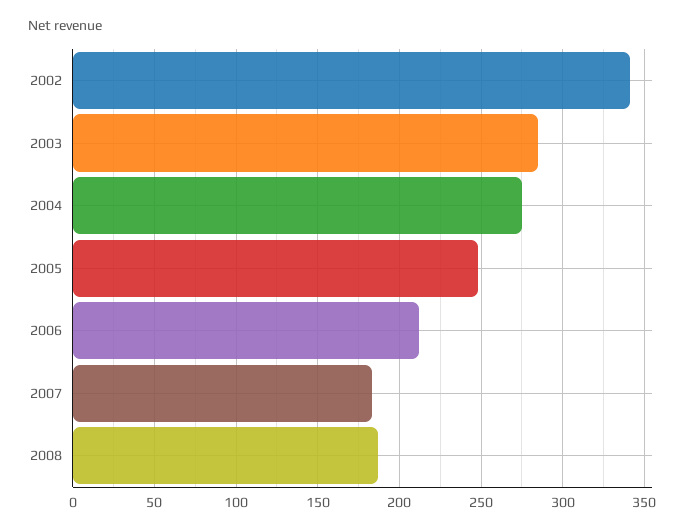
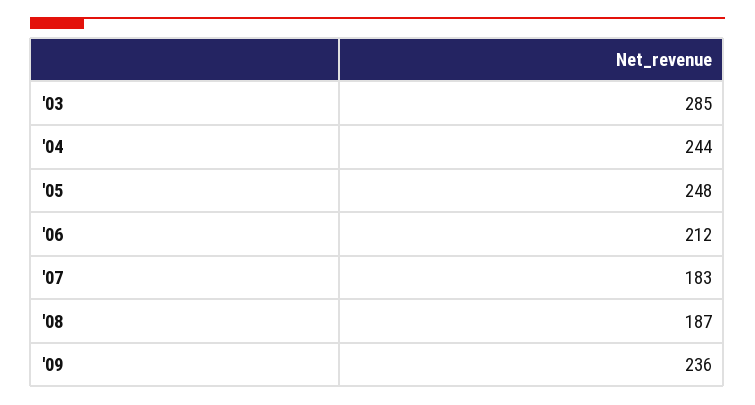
2002: 340 -> none
2004: 275 -> 244
'09: none -> 236

